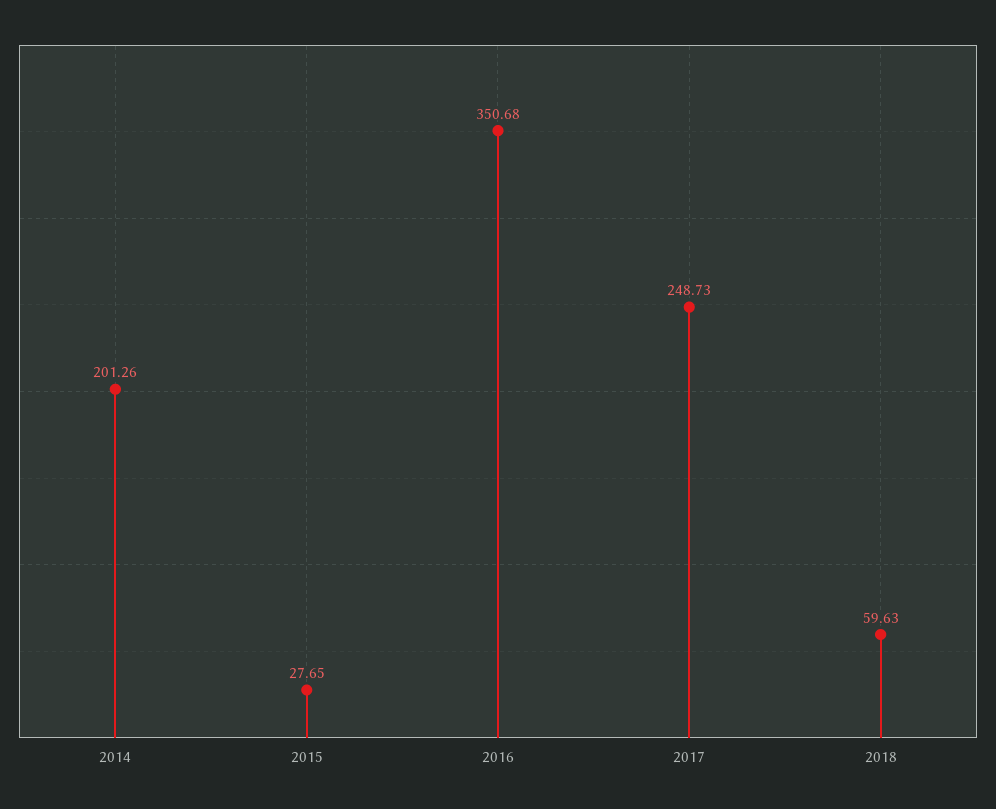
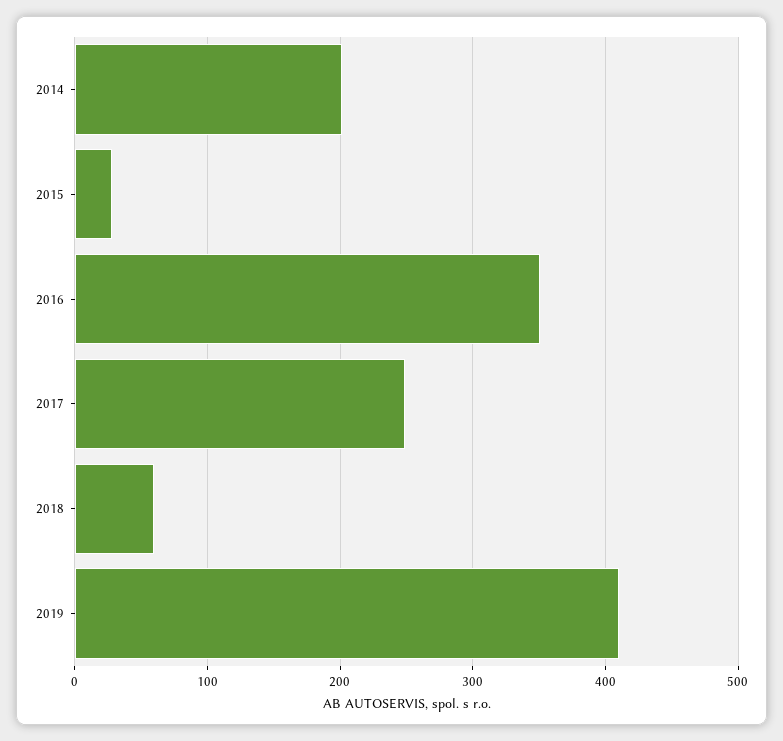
2019: none -> 410

